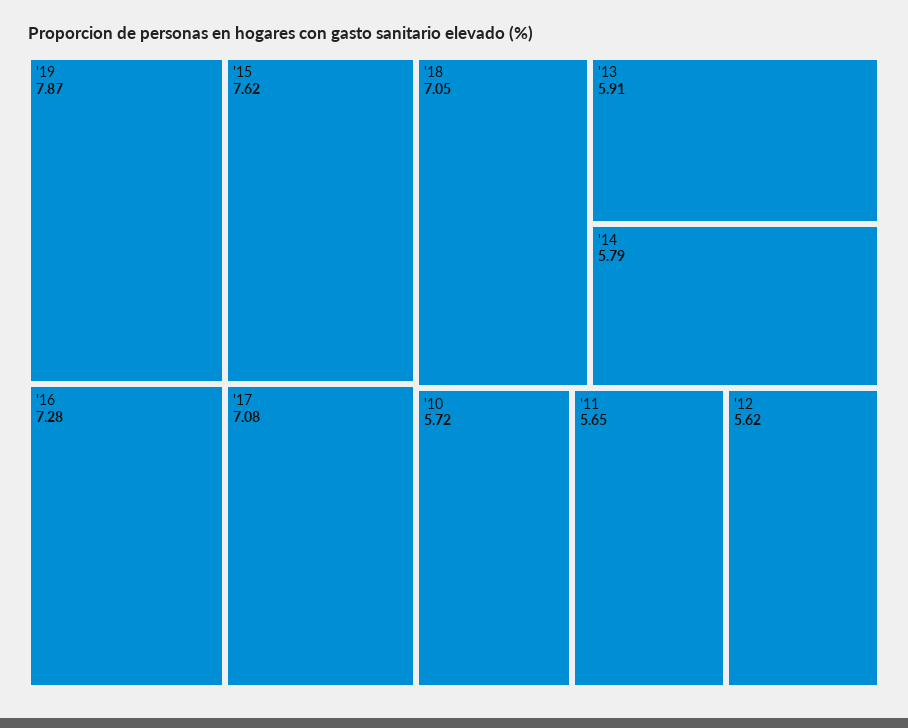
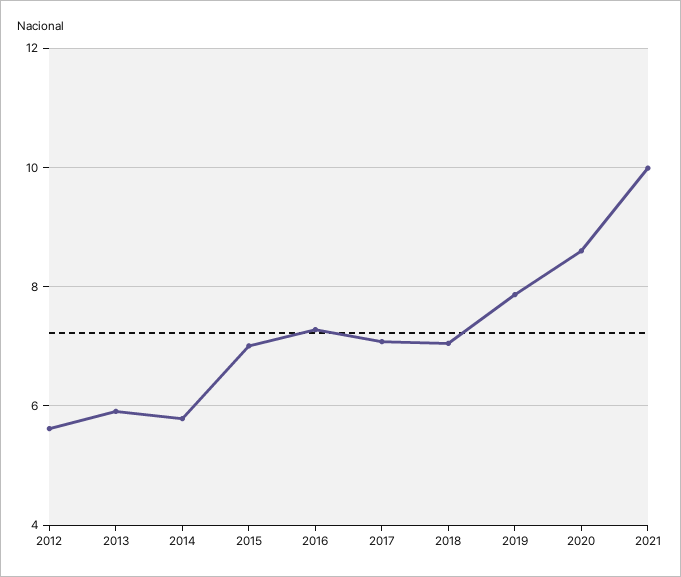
'15: 7.62 -> 7
'10: 5.72 -> none
'11: 5.65 -> none
2020: none -> 8.6
2021: none -> 10

